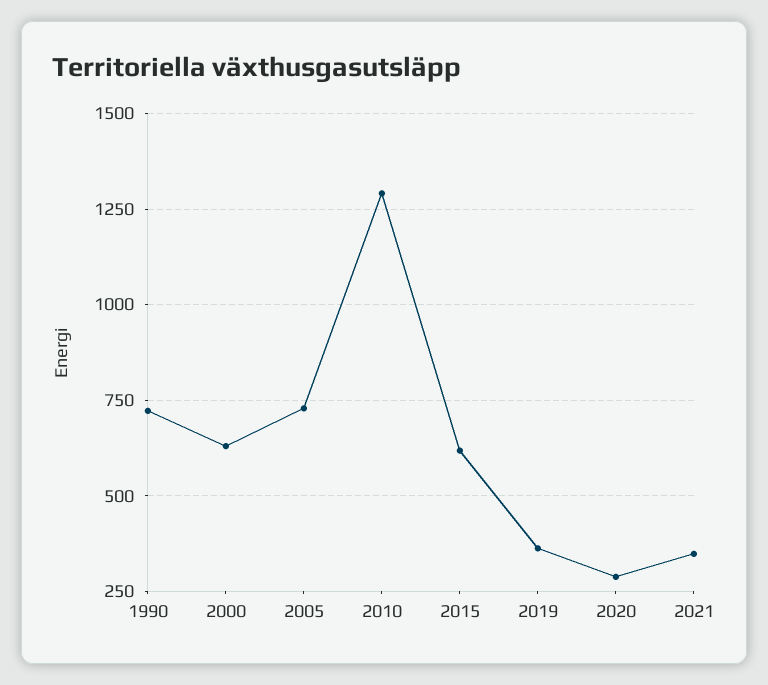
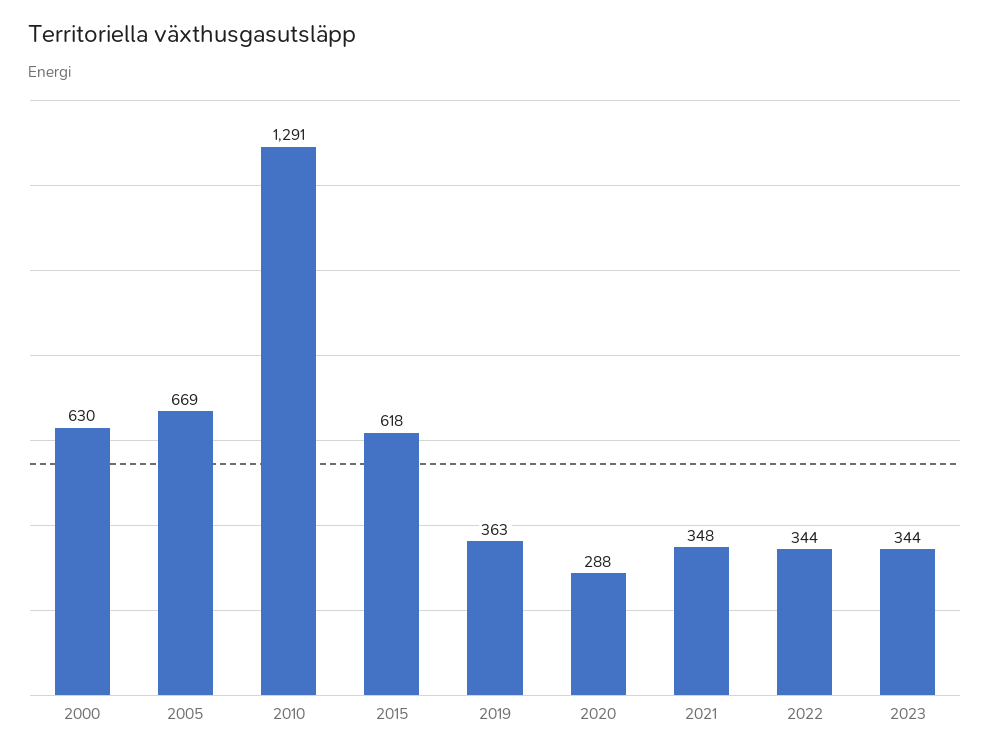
1990: 725 -> none
2005: 725 -> 669
2022: none -> 344
2023: none -> 344

